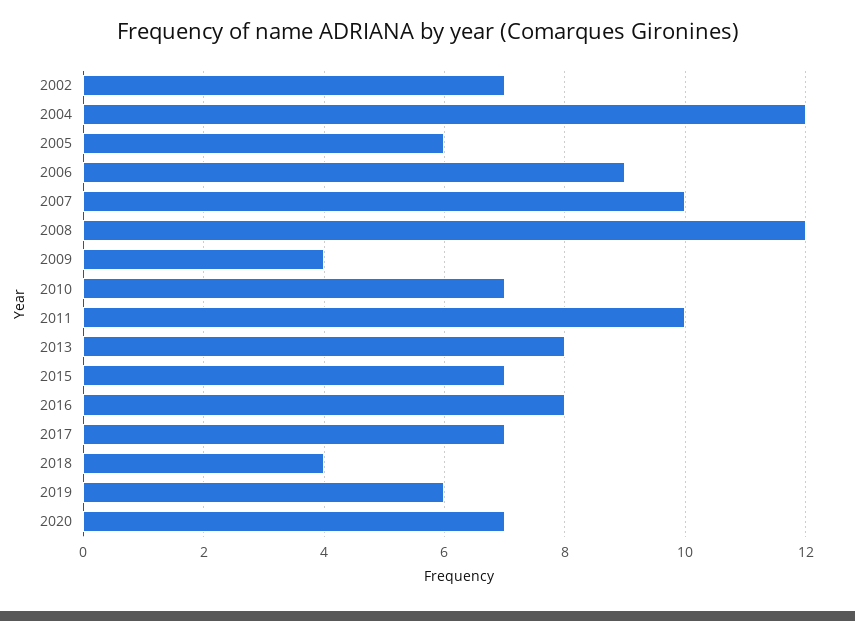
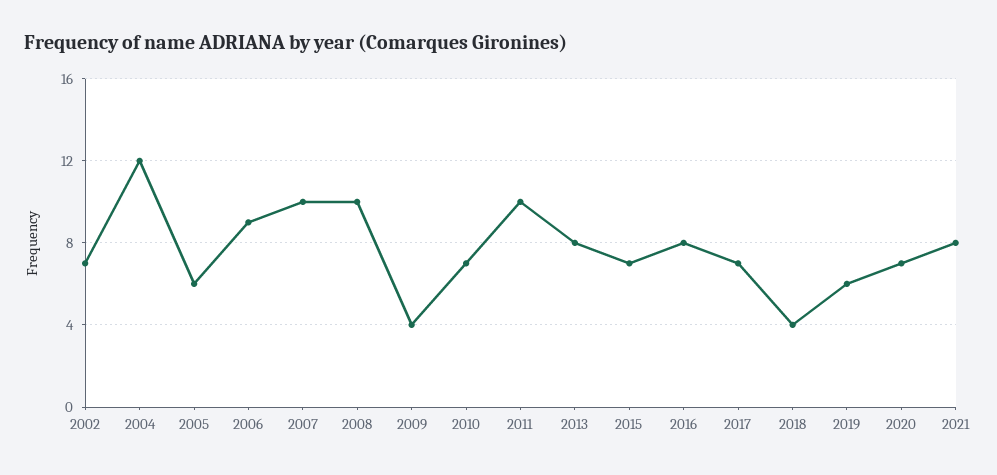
2008: 12 -> 10
2021: none -> 8

